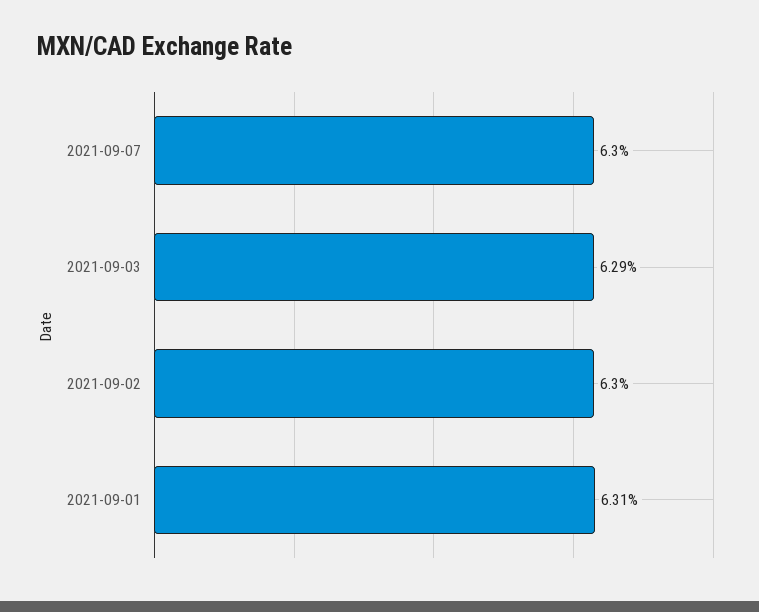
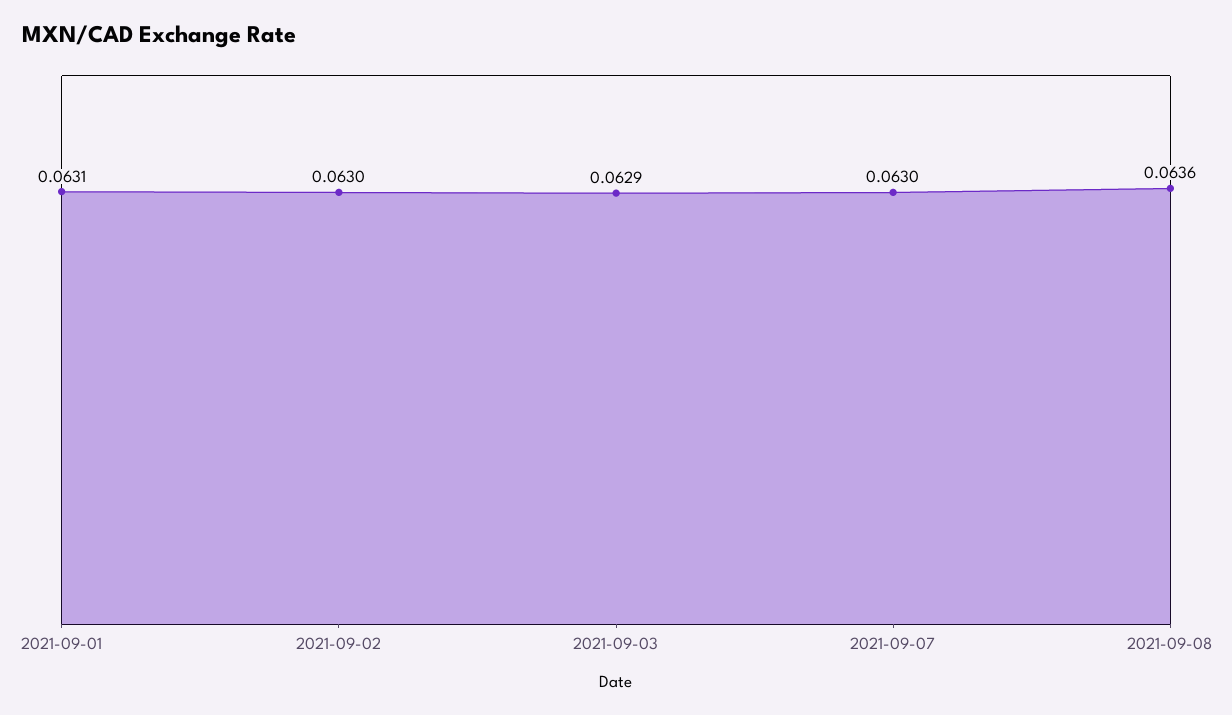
2021-09-08: none -> 0.0636

